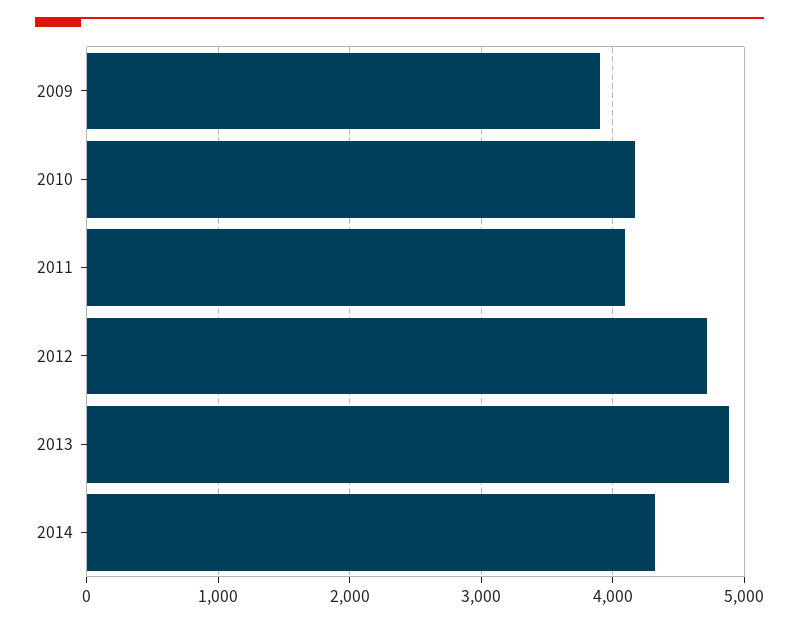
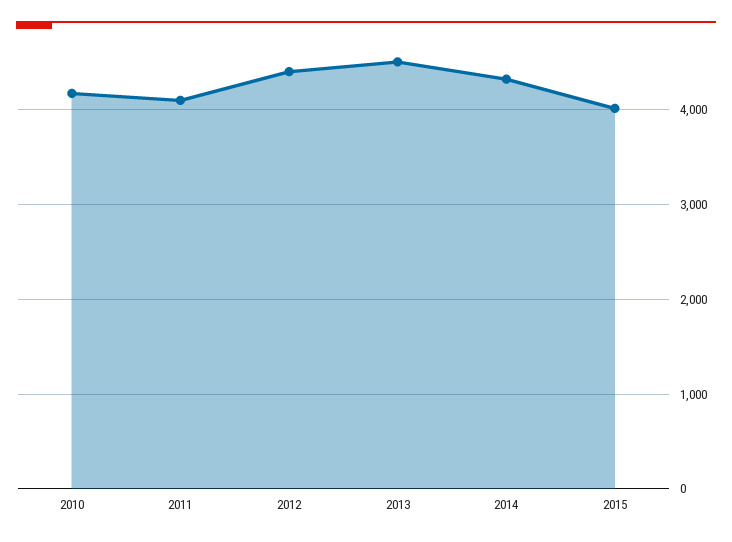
2009: 3900 -> none
2012: 4700 -> 4400
2013: 4900 -> 4500
2015: none -> 4000

